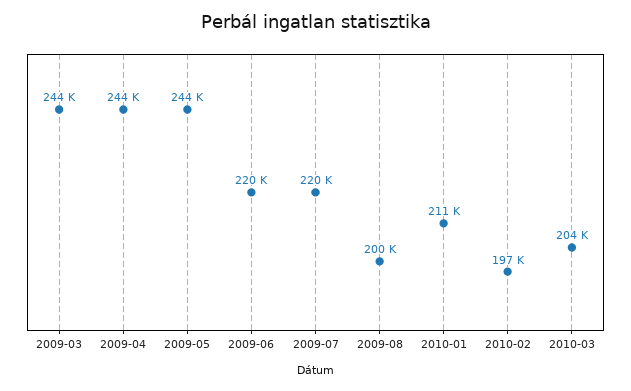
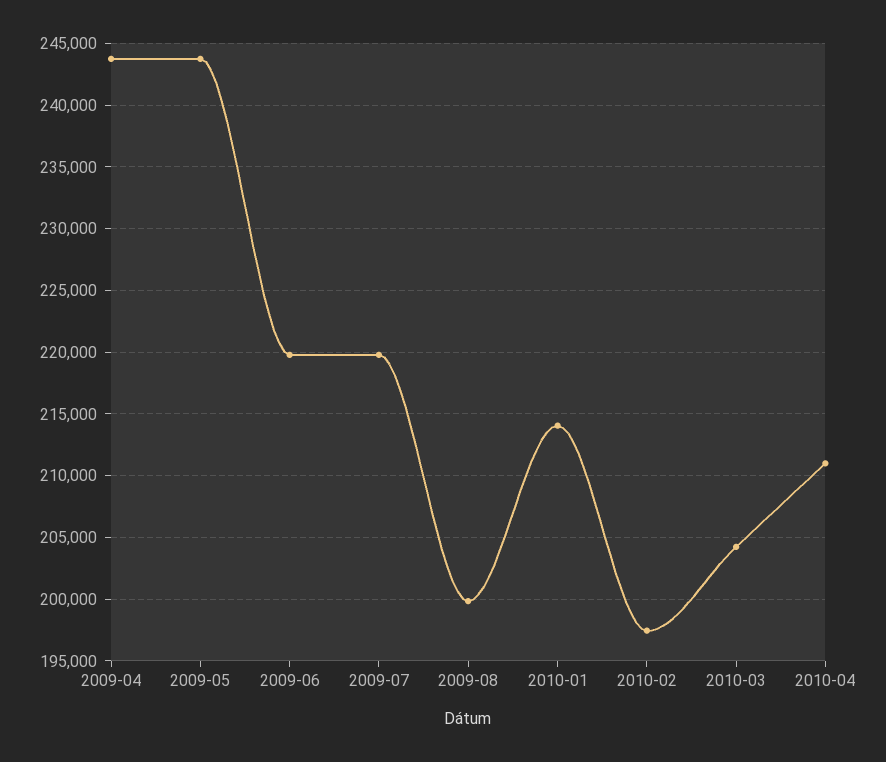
2009-03: 244000 -> none
2010-01: 211000 -> 214000
2010-04: none -> 211000

